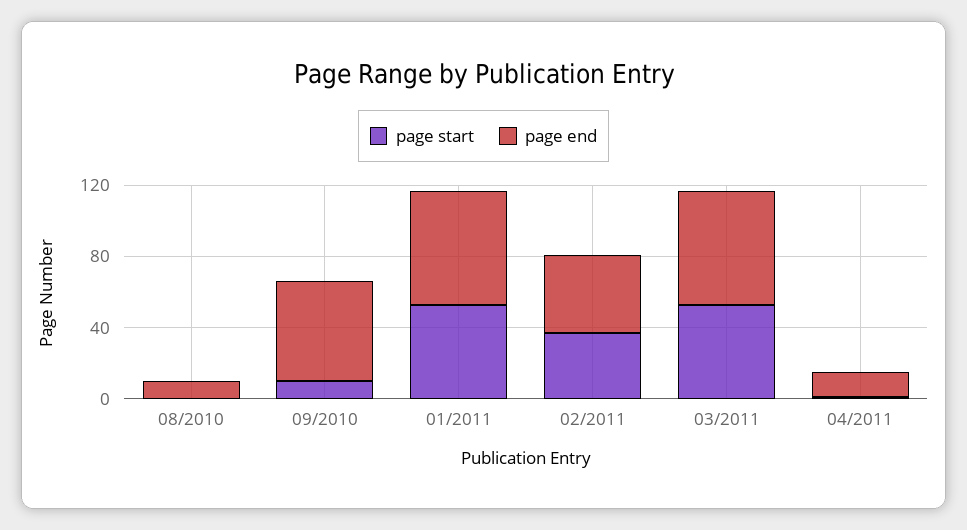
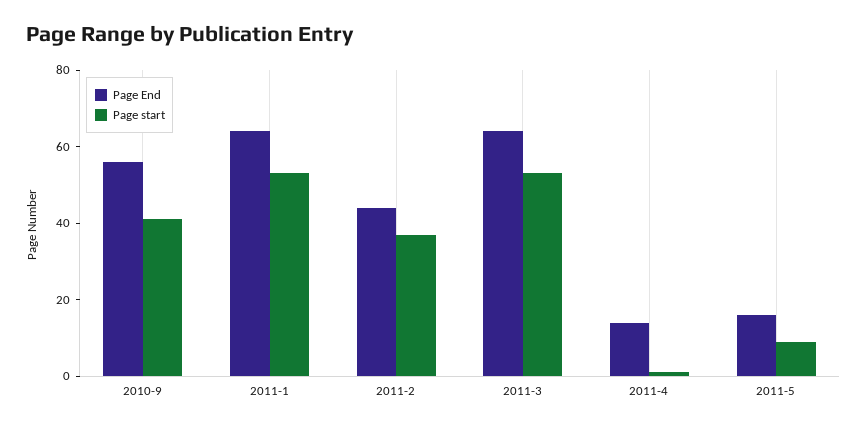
page start, 08/2010: 0 -> none
page end, 08/2010: 10 -> none
page start, 09/2010: 10 -> 40
page end, 2011-5: none -> 15
page start, 2011-5: none -> 10

